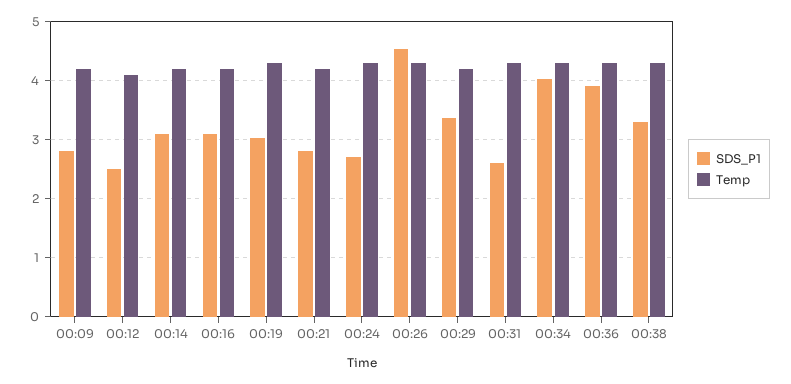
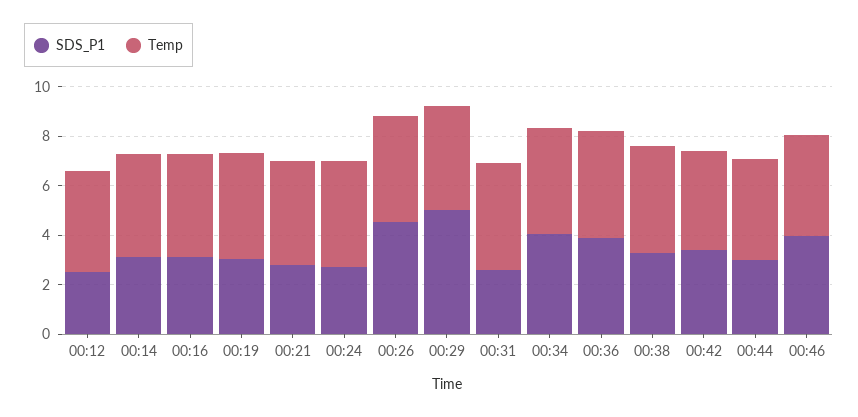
SDS_P1, 00:09: 2.8 -> none
Temp, 00:09: 4.2 -> none
SDS_P1, 00:29: 3.4 -> 5
SDS_P1, 00:42: none -> 3.5
Temp, 00:42: none -> 4
SDS_P1, 00:44: none -> 3
Temp, 00:44: none -> 4
SDS_P1, 00:46: none -> 4
Temp, 00:46: none -> 4

